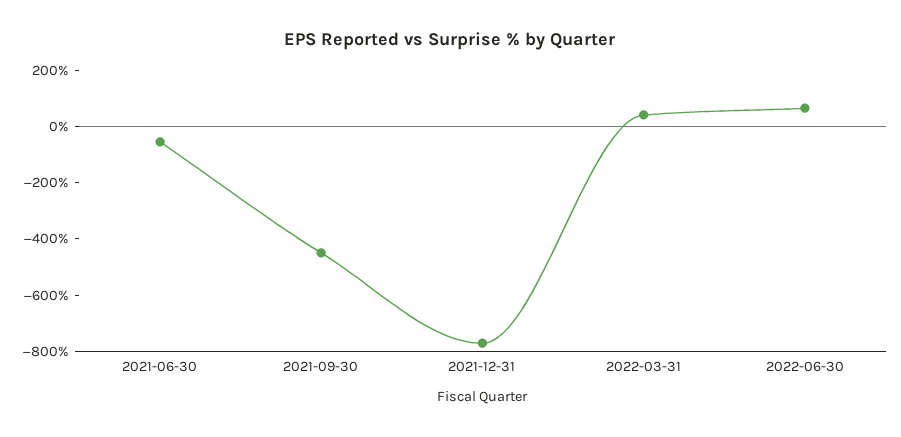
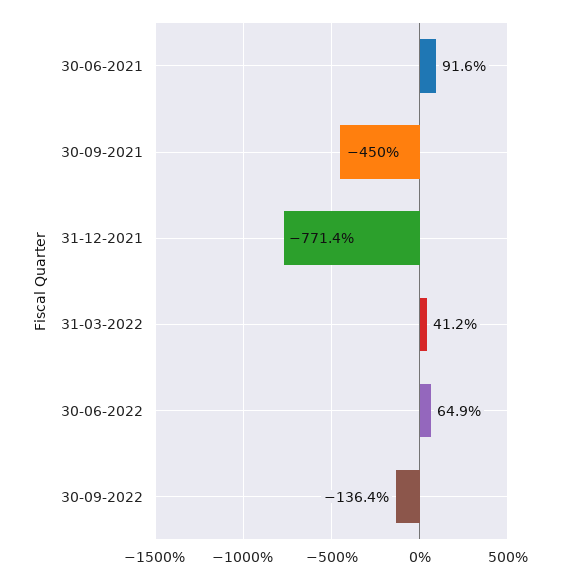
2021-06-30: -50 -> 91.6
30-09-2022: none -> -136.4

